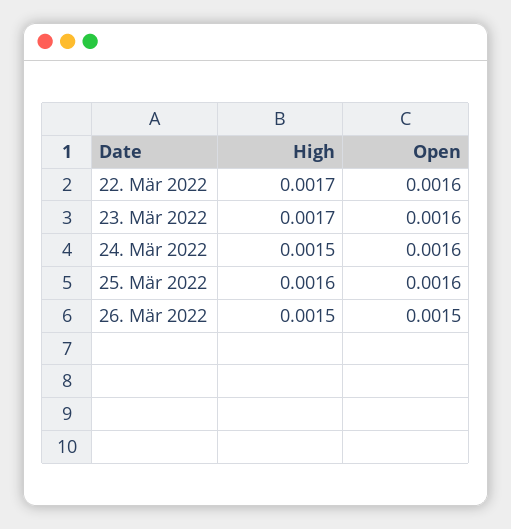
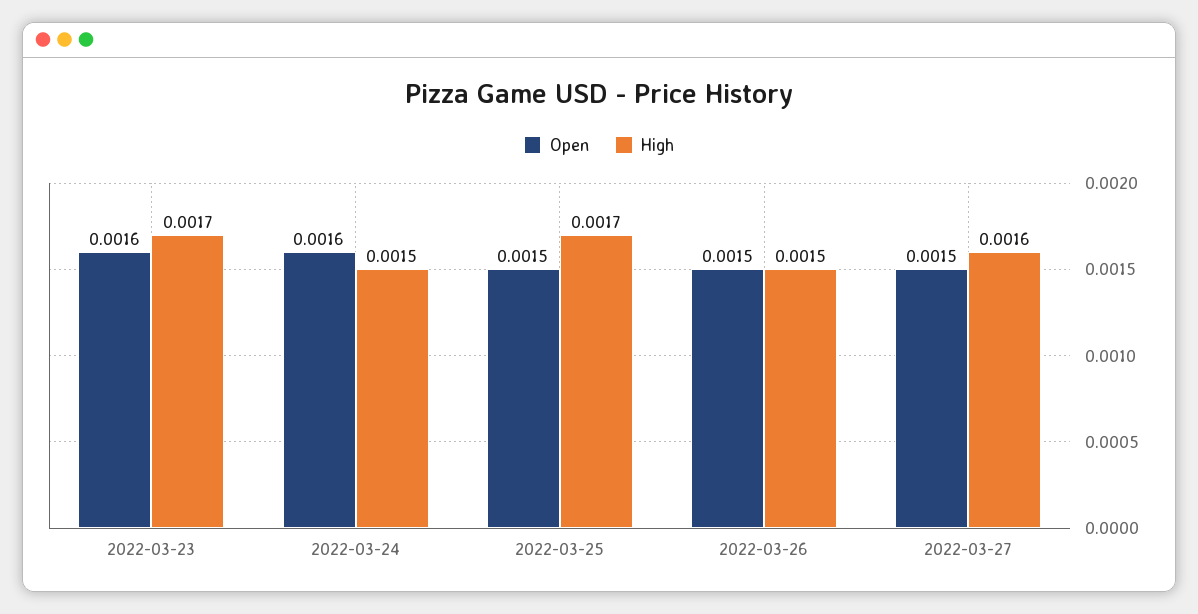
High, 22. Mär 2022: 0.0017 -> none
Open, 22. Mär 2022: 0.0016 -> none
High, 25. Mär 2022: 0.0016 -> 0.0017
Open, 25. Mär 2022: 0.0016 -> 0.0015
Open, 2022-03-27: none -> 0.0015
High, 2022-03-27: none -> 0.0016

